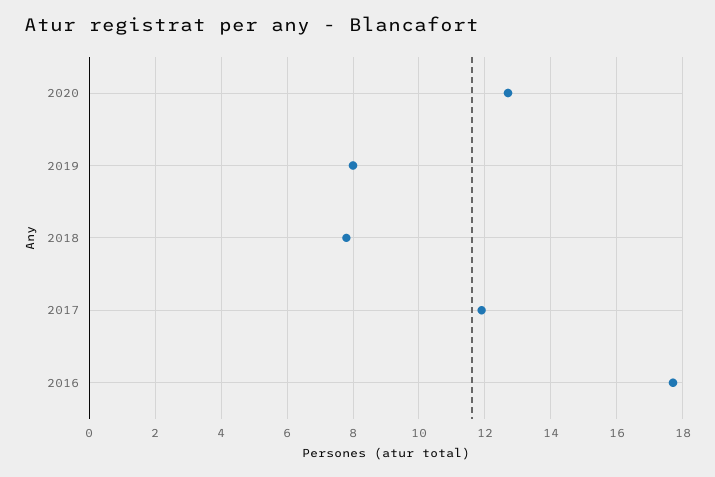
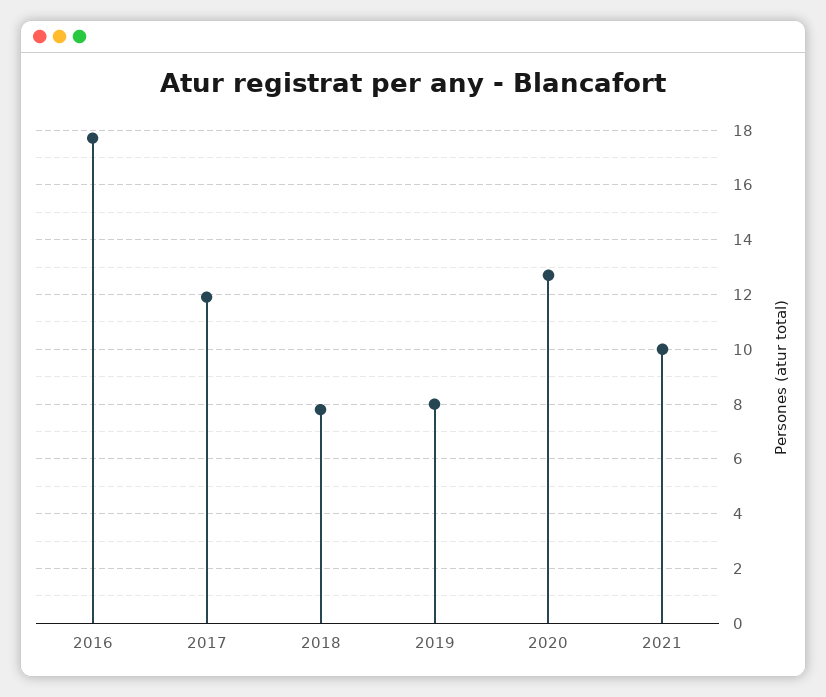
2021: none -> 10

